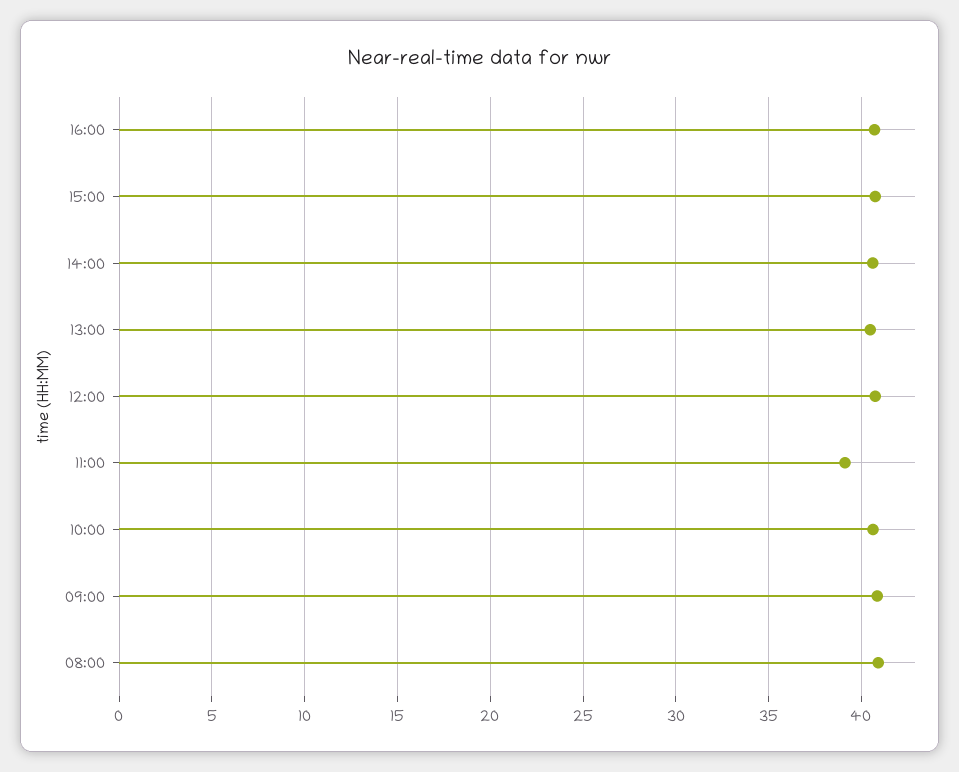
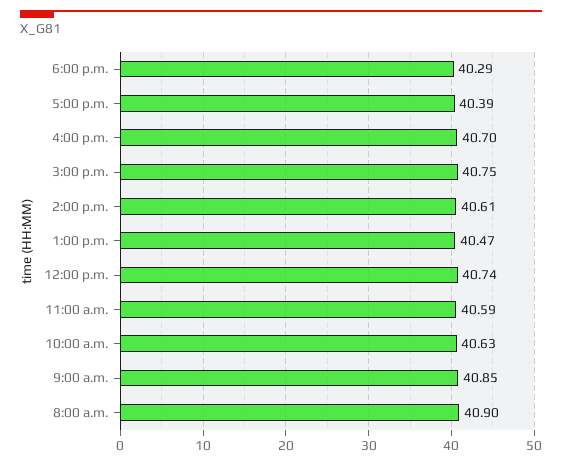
11:00: 39 -> 40.59
6:00 p.m.: none -> 40.29
5:00 p.m.: none -> 40.39

